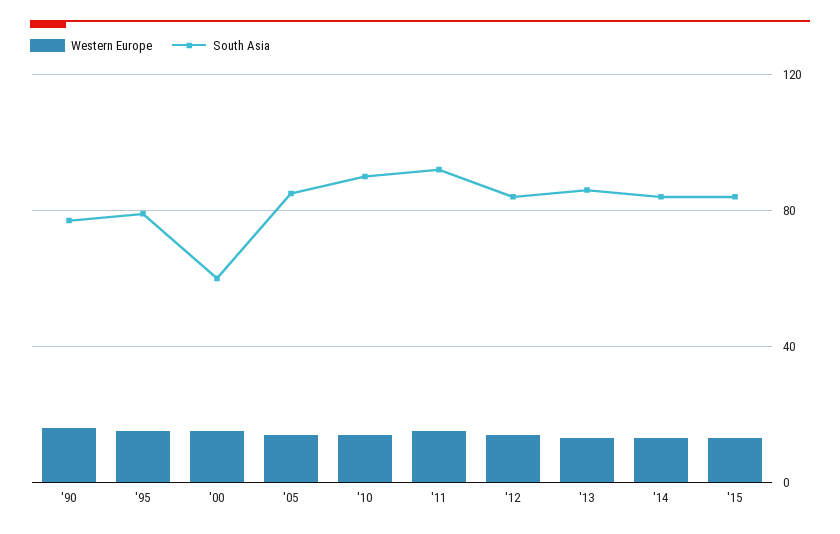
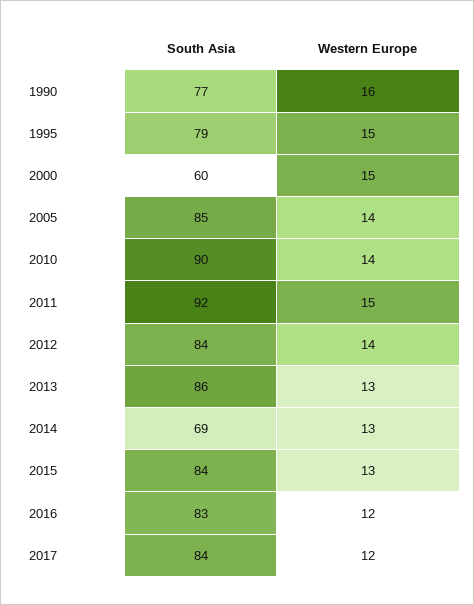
South Asia, '14: 85 -> 69
South Asia, 2016: none -> 83
Western Europe, 2016: none -> 12
South Asia, 2017: none -> 84
Western Europe, 2017: none -> 12

